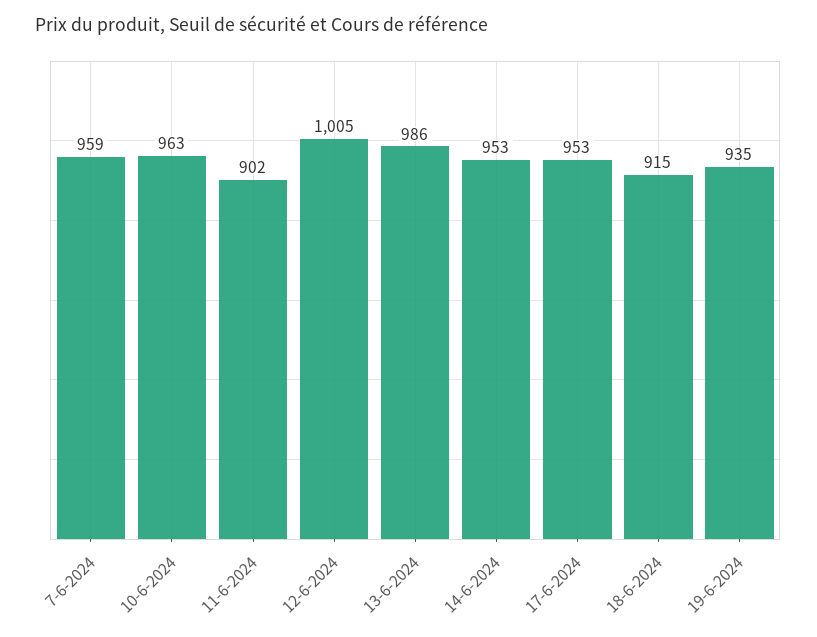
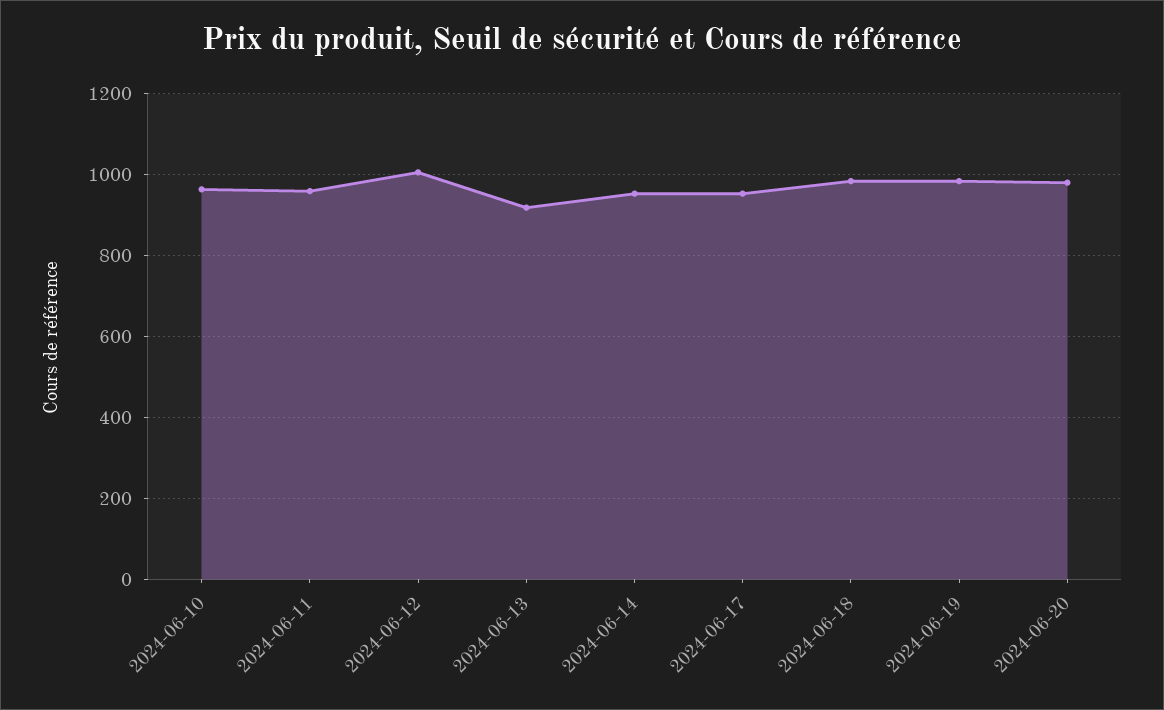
7-6-2024: 959 -> none
11-6-2024: 902 -> 960
13-6-2024: 986 -> 920
18-6-2024: 915 -> 980
19-6-2024: 935 -> 980
2024-06-20: none -> 980

